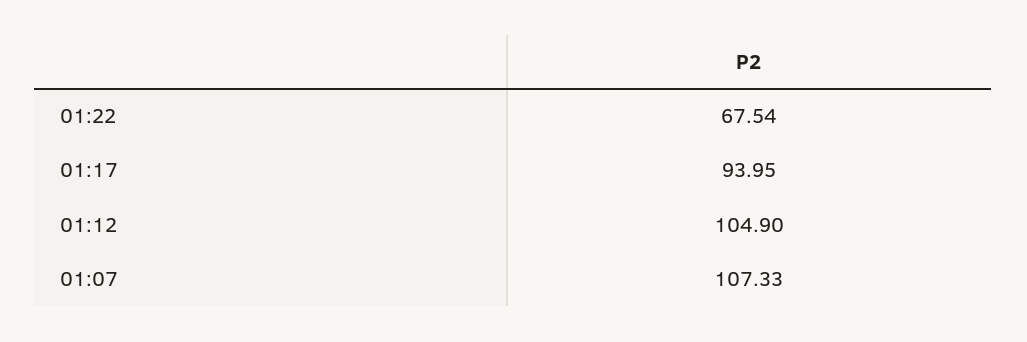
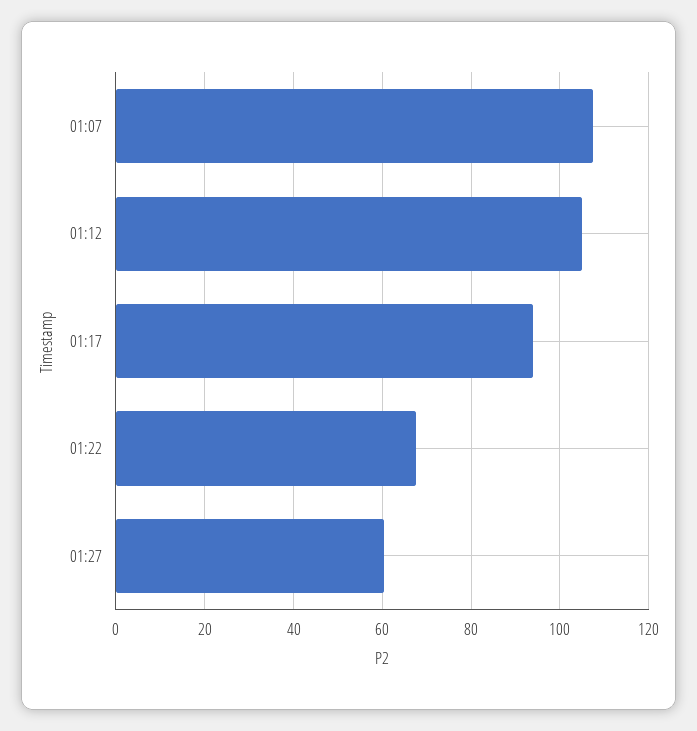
01:27: none -> 60

